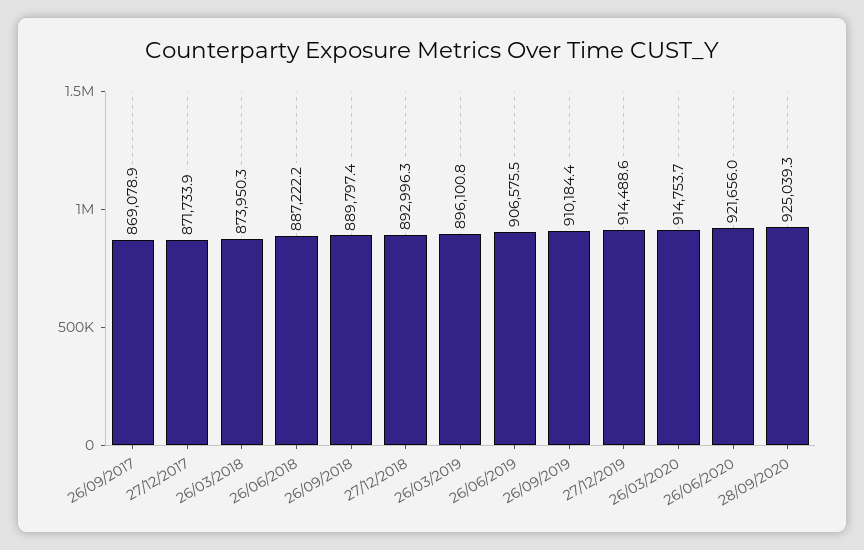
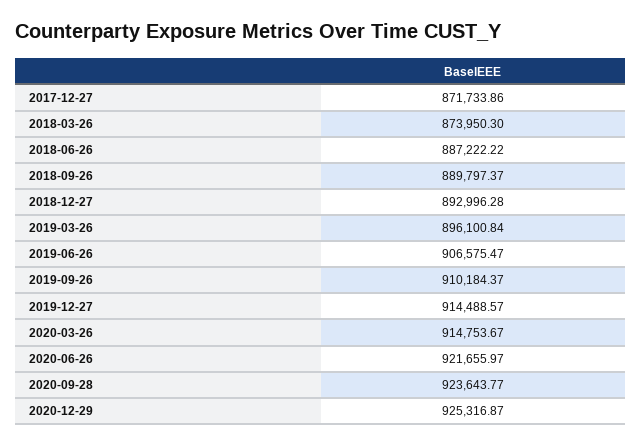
26/09/2017: 869078.9 -> none
28/09/2020: 925039.3 -> 923643.77
2020-12-29: none -> 925316.87

